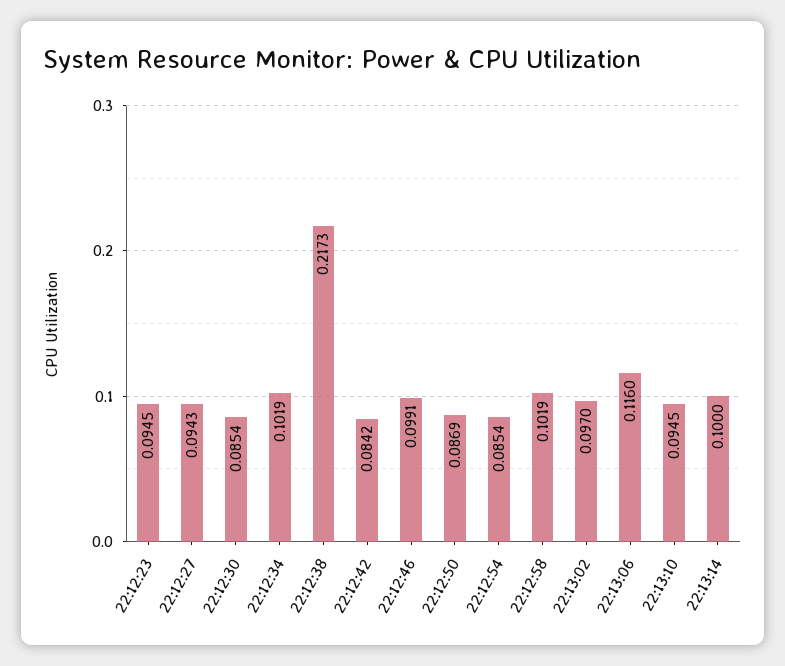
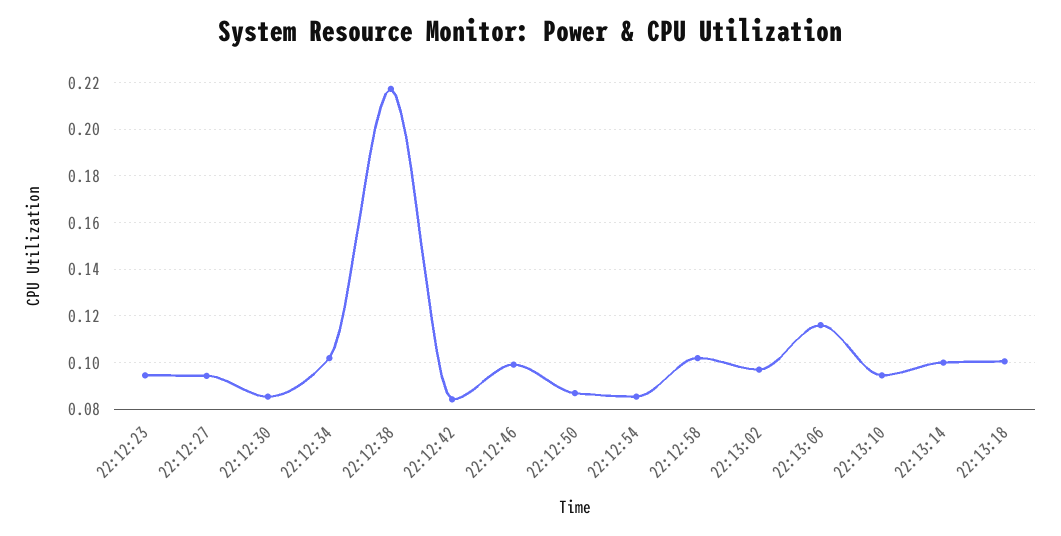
22:13:18: none -> 0.1

